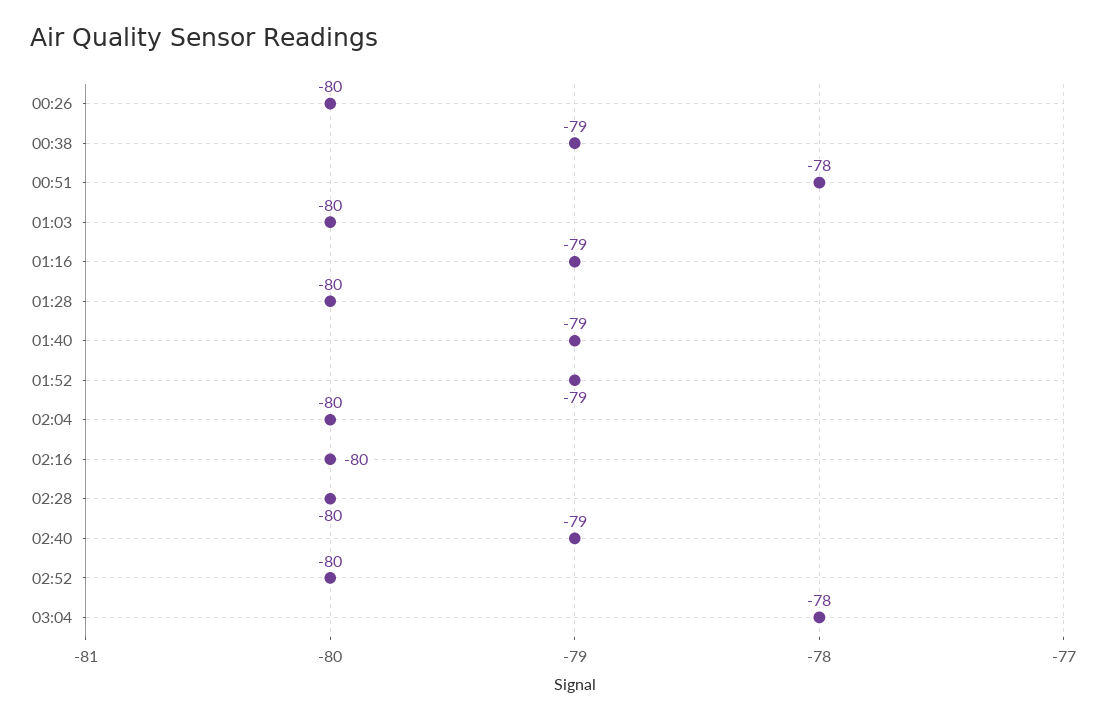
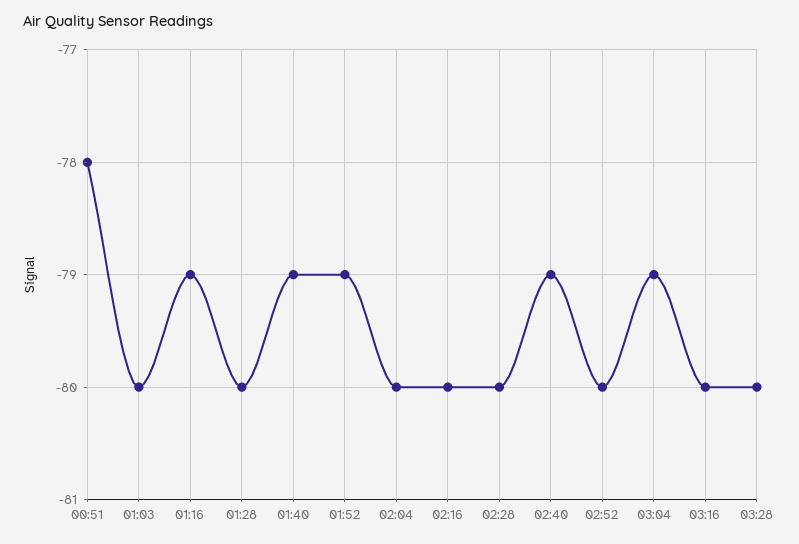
00:26: -80 -> none
00:38: -79 -> none
03:04: -78 -> -79
03:16: none -> -80
03:28: none -> -80

